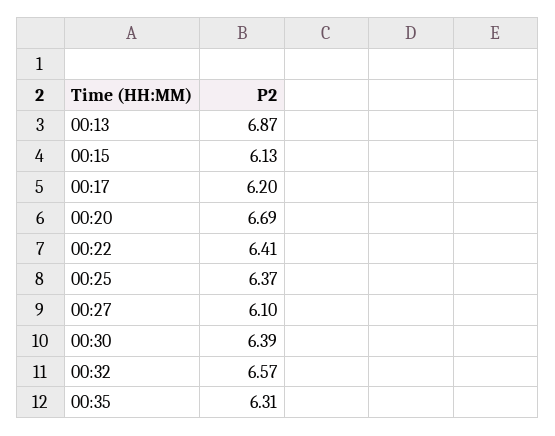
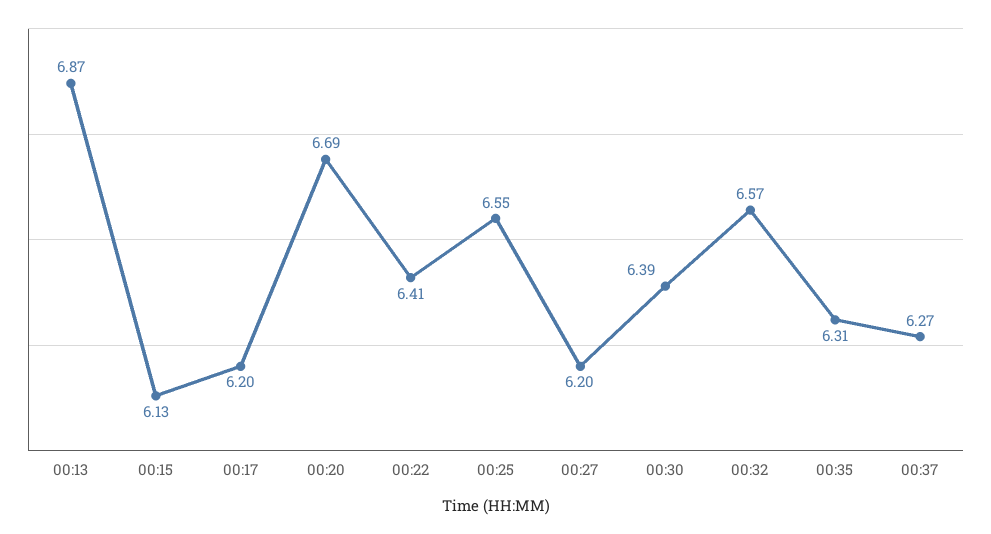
00:25: 6.37 -> 6.55
00:27: 6.1 -> 6.2
00:37: none -> 6.27

